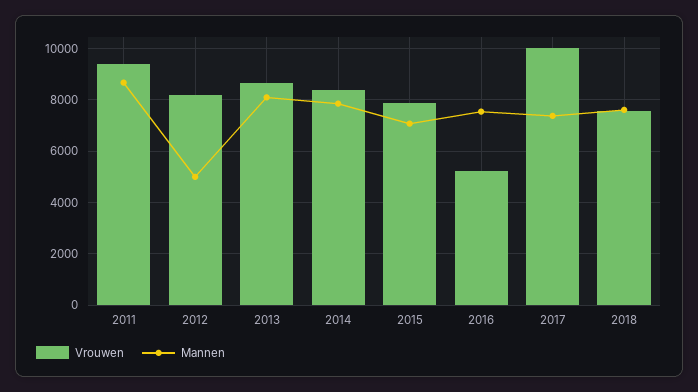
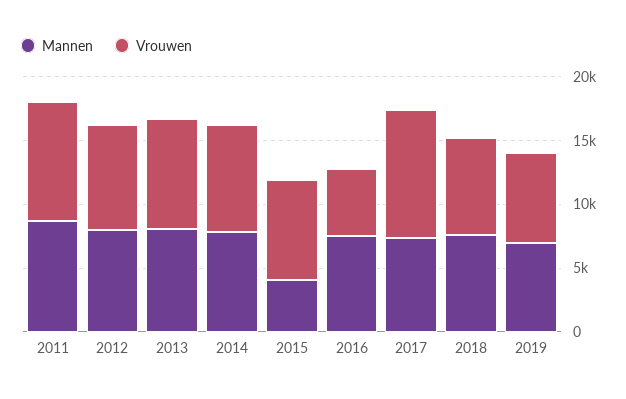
Mannen, 2012: 5000 -> 8000
Mannen, 2015: 7000 -> 4000
Mannen, 2019: none -> 7000
Vrouwen, 2019: none -> 7000

